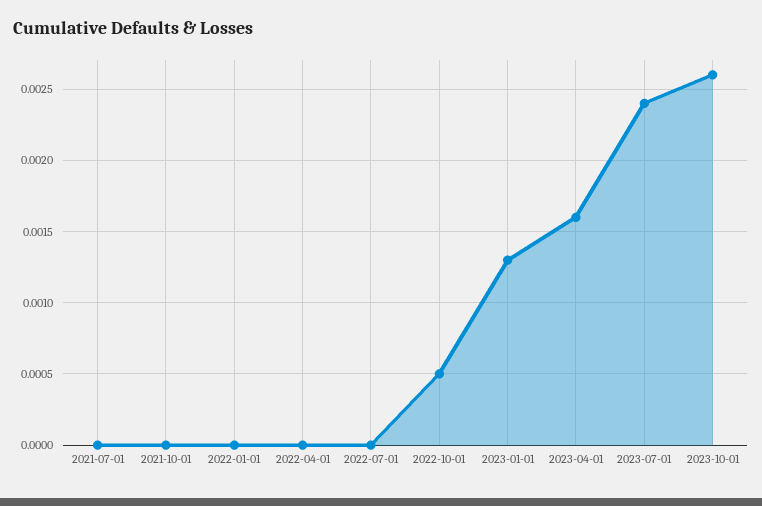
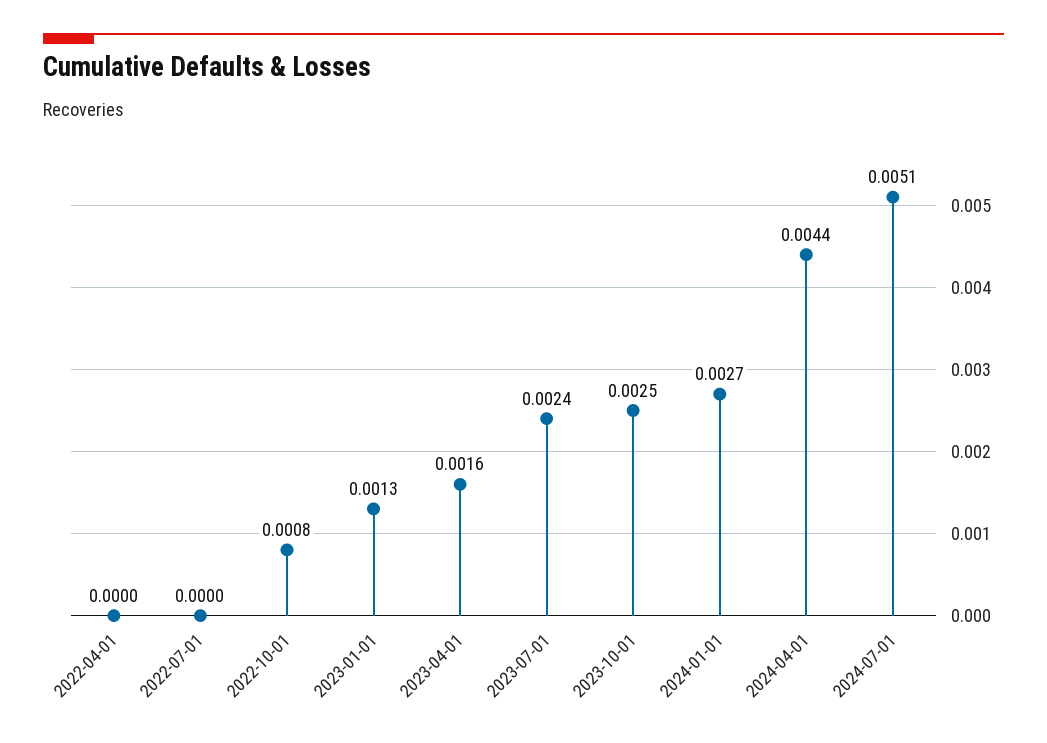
2021-07-01: 0 -> none
2021-10-01: 0 -> none
2022-01-01: 0 -> none
2022-10-01: 0.0005 -> 0.0008
2023-10-01: 0.0026 -> 0.0025
2024-01-01: none -> 0.0027
2024-04-01: none -> 0.0044
2024-07-01: none -> 0.0051

